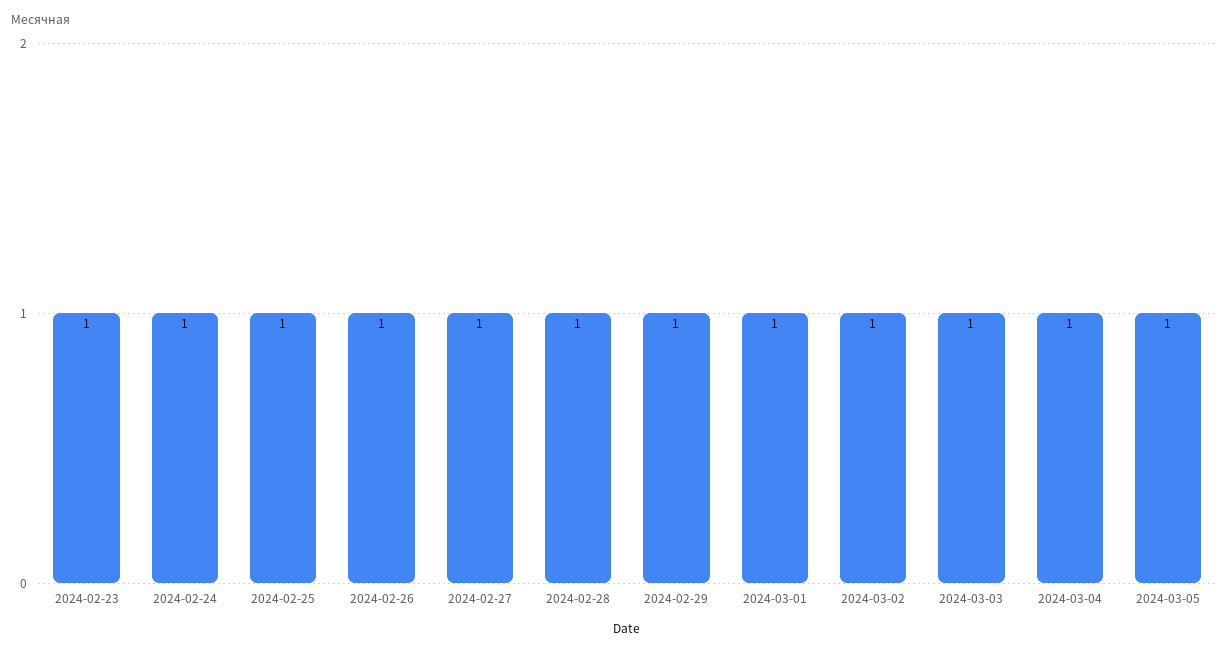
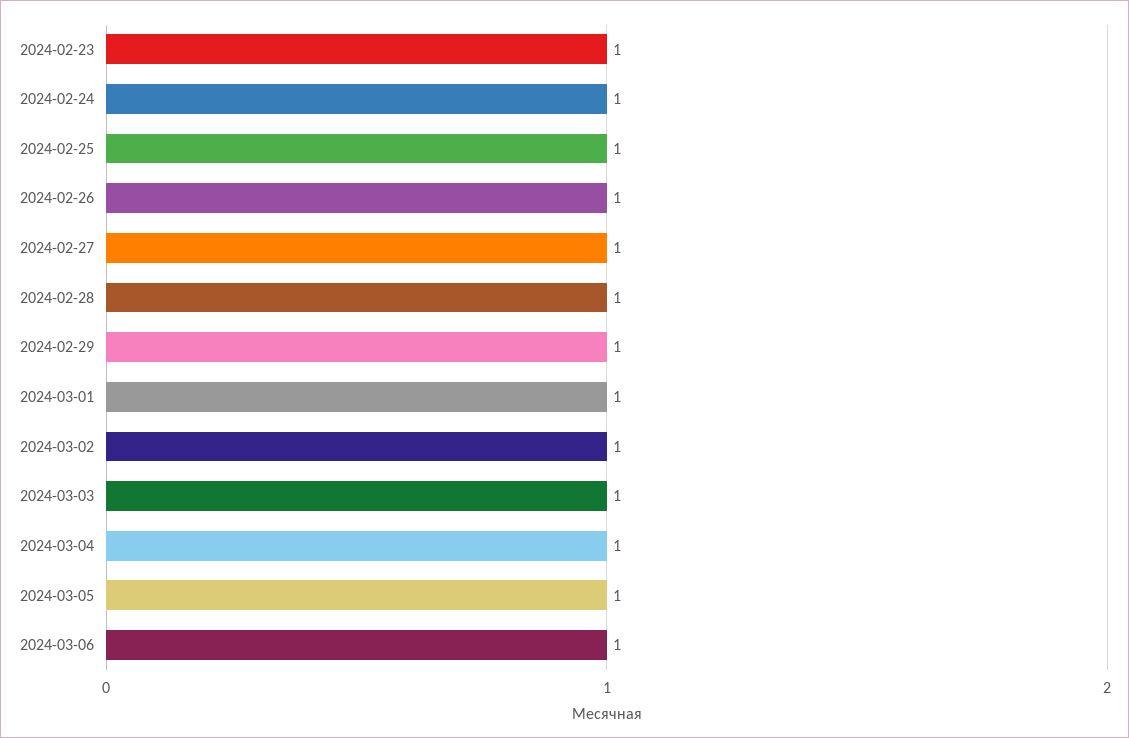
2024-03-06: none -> 1

